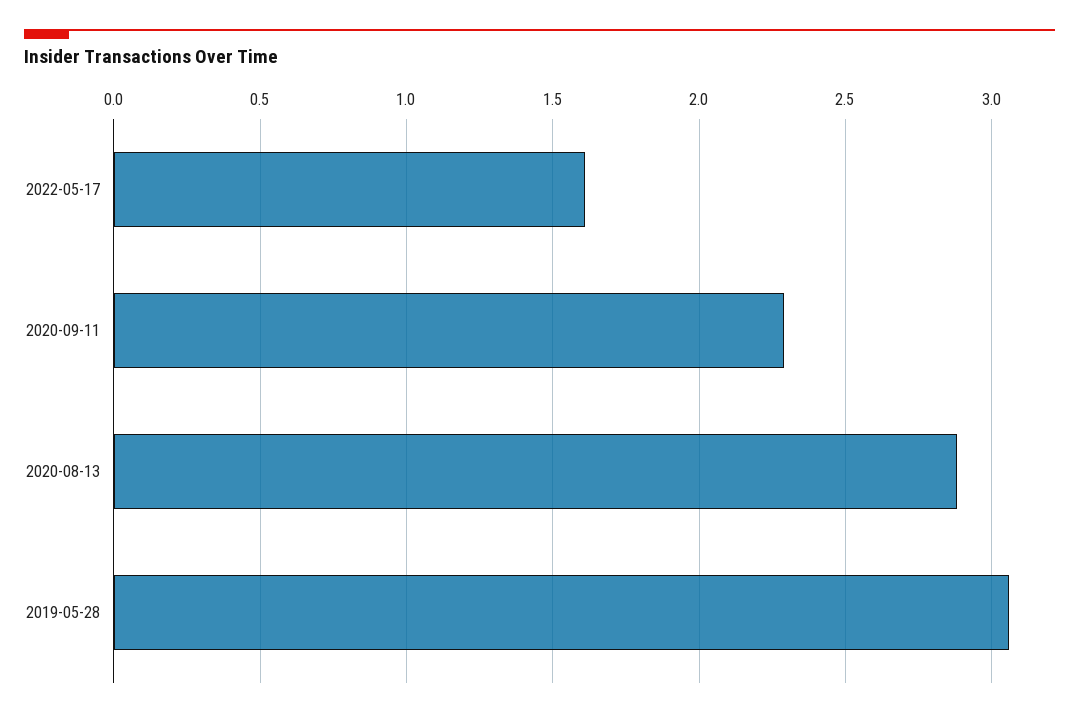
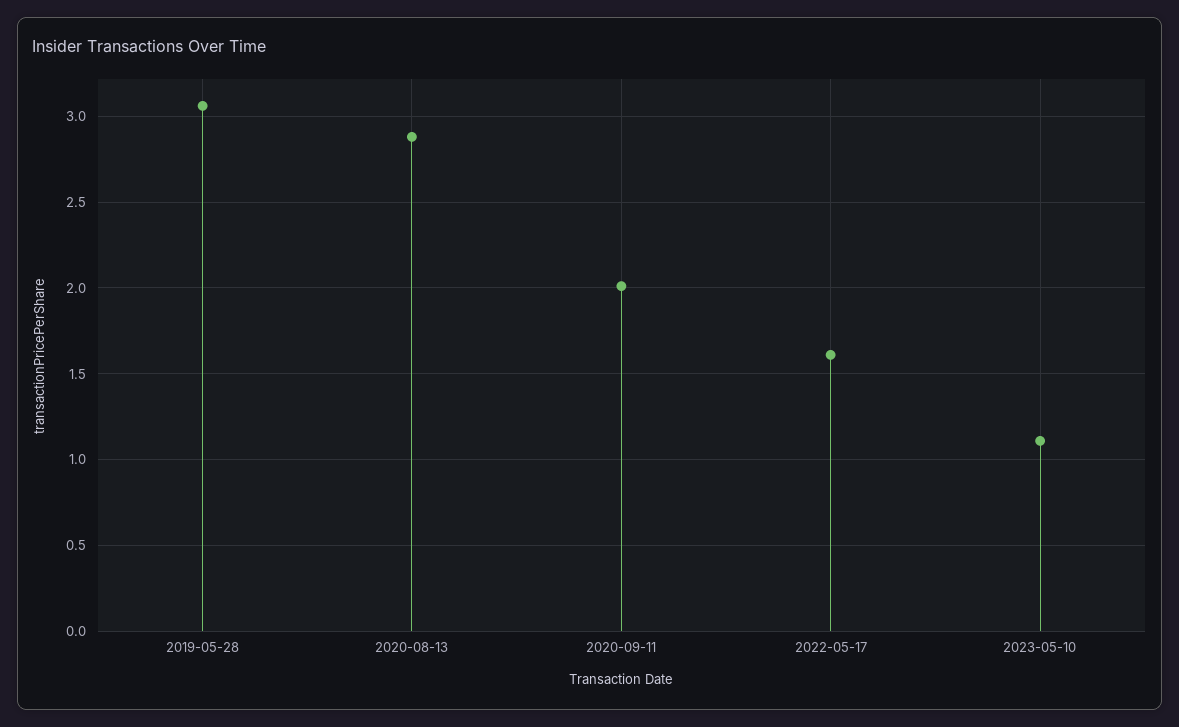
2020-09-11: 2.3 -> 2
2023-05-10: none -> 1.1

